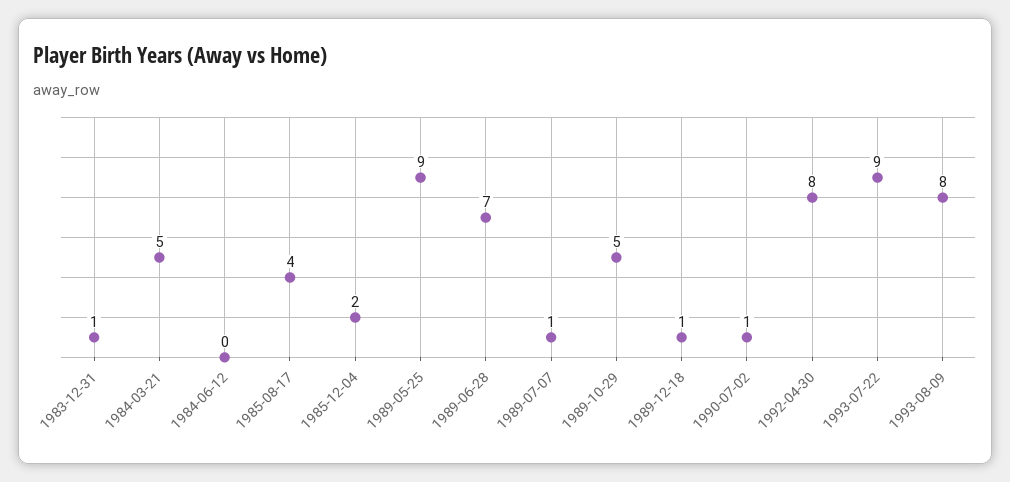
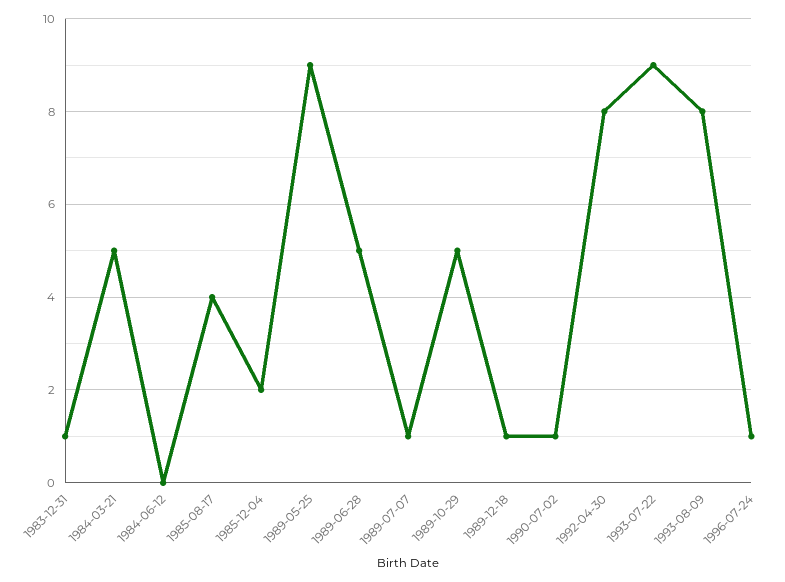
1989-06-28: 7 -> 5
1996-07-24: none -> 1

